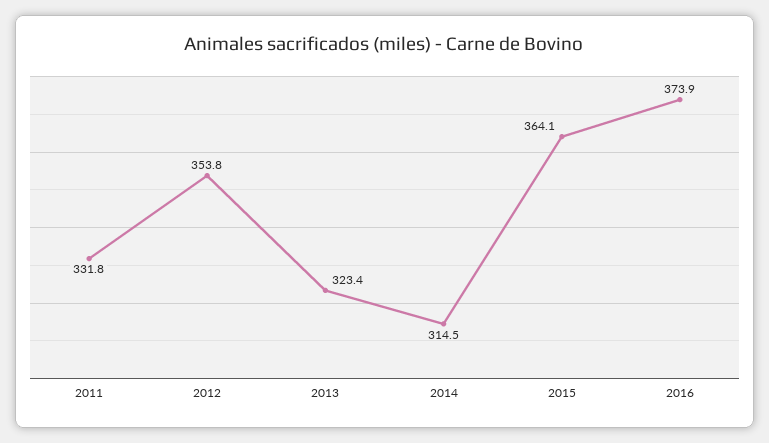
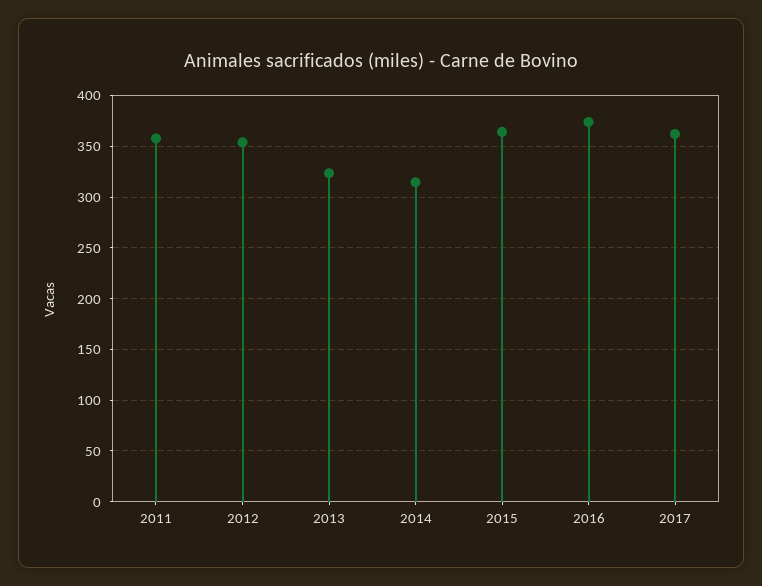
2011: 331.8 -> 360
2017: none -> 360

